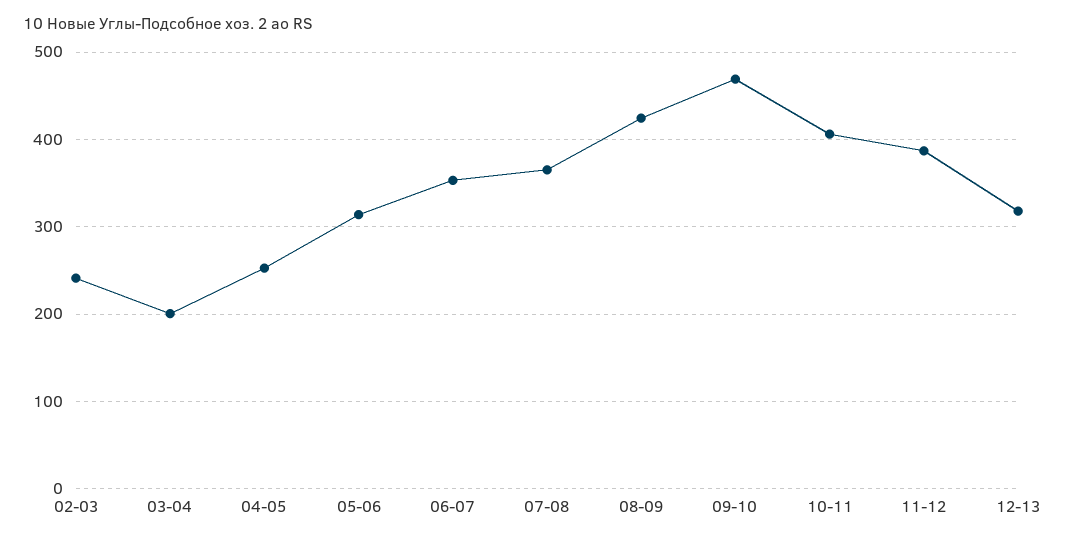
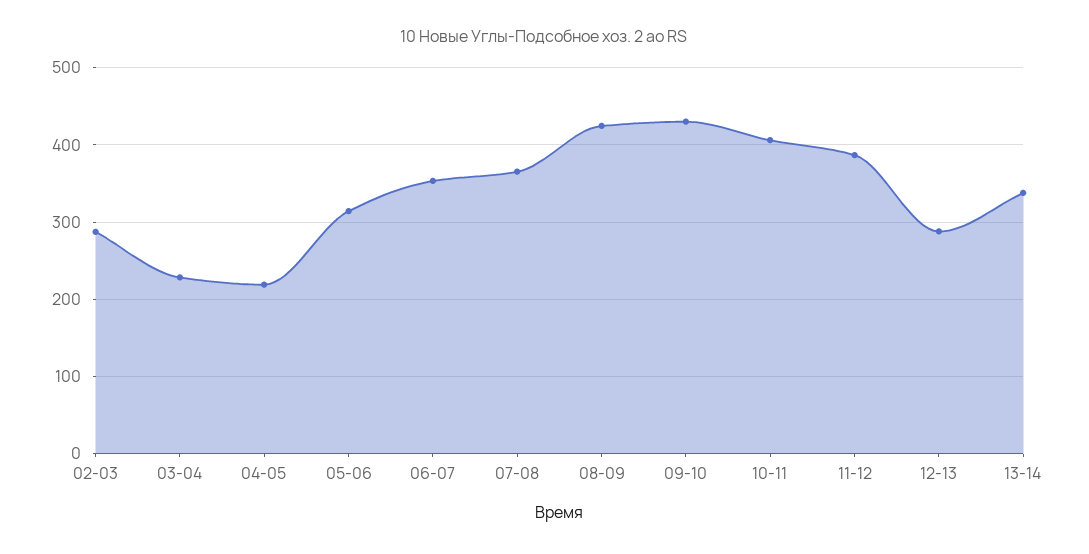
02-03: 240 -> 290
03-04: 200 -> 230
04-05: 250 -> 220
09-10: 470 -> 430
12-13: 320 -> 290
13-14: none -> 340

